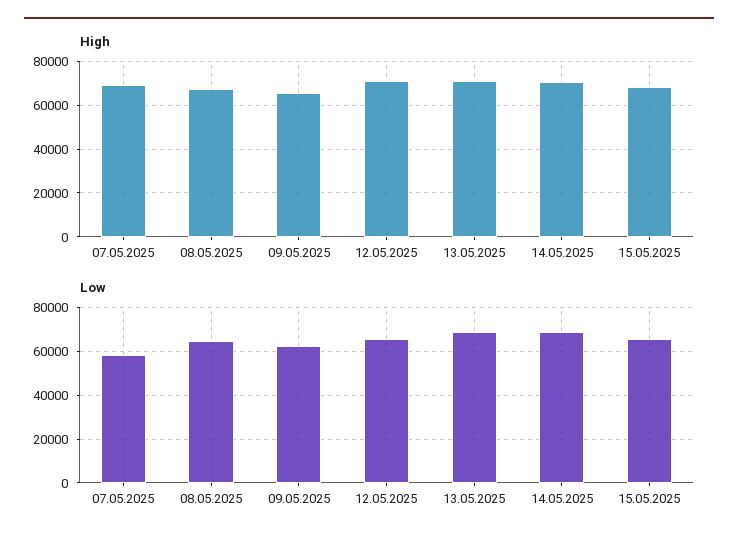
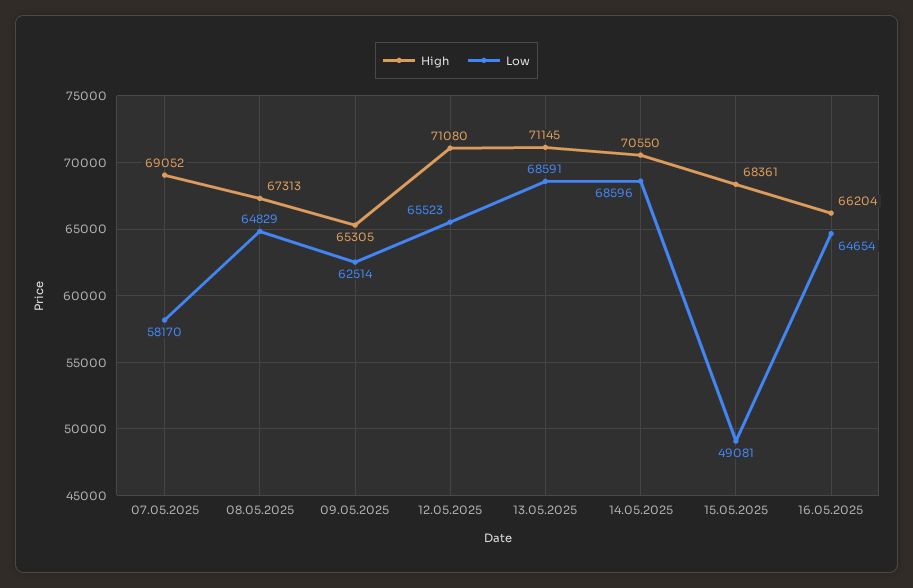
Low, 15.05.2025: 65000 -> 49081
High, 16.05.2025: none -> 66204
Low, 16.05.2025: none -> 64654

